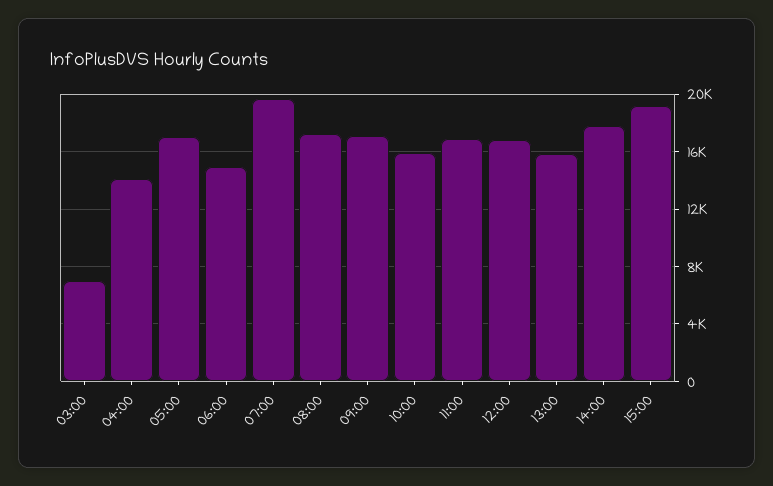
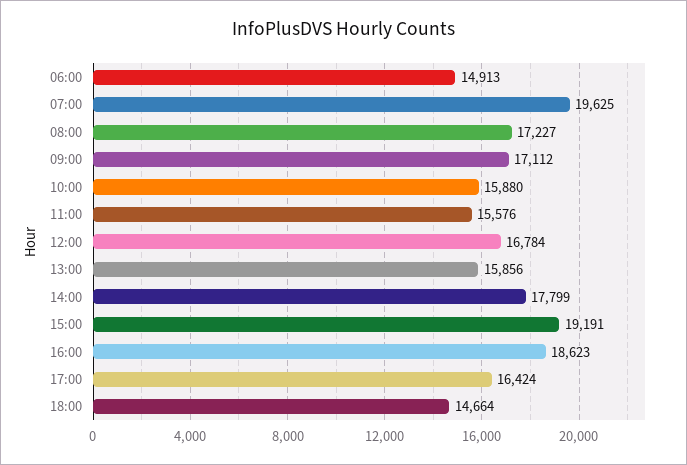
03:00: 7000 -> none
04:00: 14000 -> none
05:00: 17000 -> none
11:00: 17000 -> 15576
16:00: none -> 18623
17:00: none -> 16424
18:00: none -> 14664

